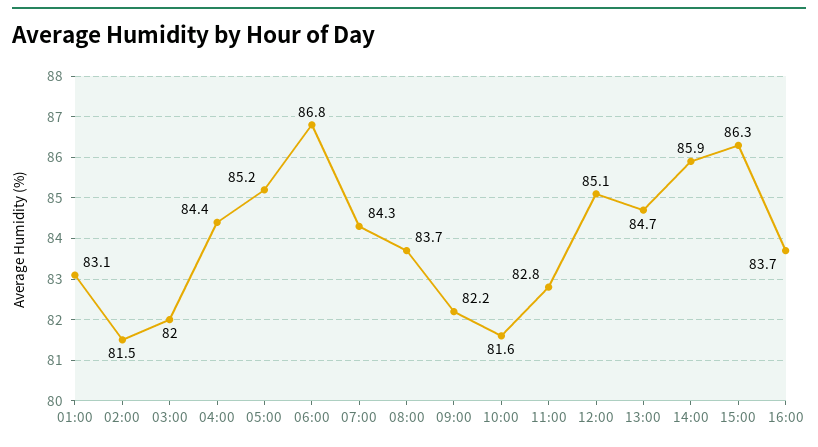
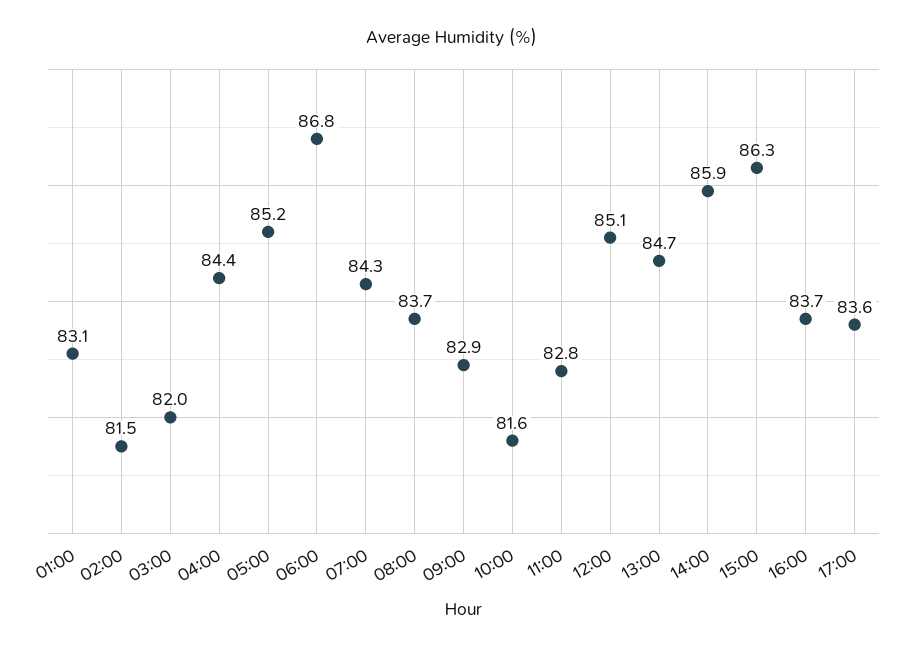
09:00: 82.2 -> 82.9
17:00: none -> 83.6

